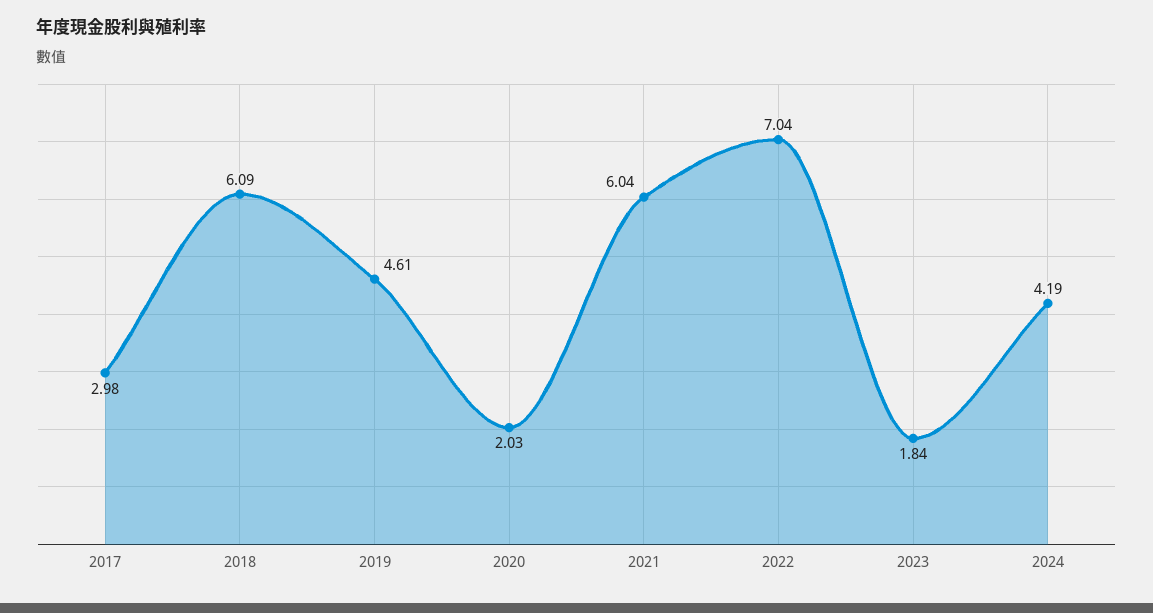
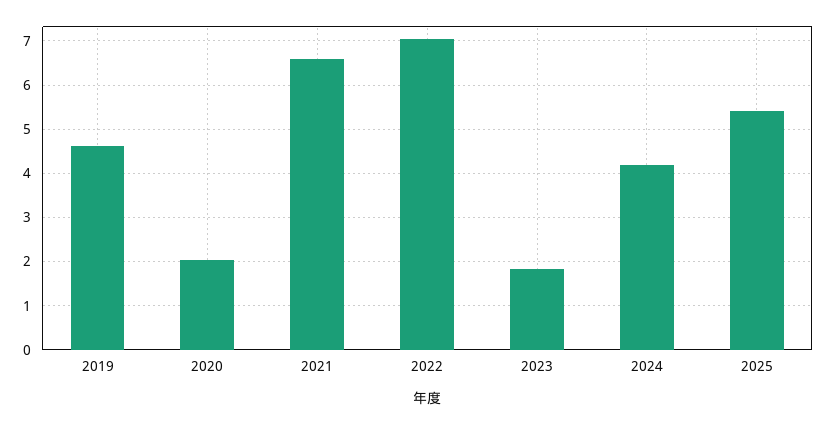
2017: 2.98 -> none
2018: 6.09 -> none
2021: 6.04 -> 6.6
2025: none -> 5.4

